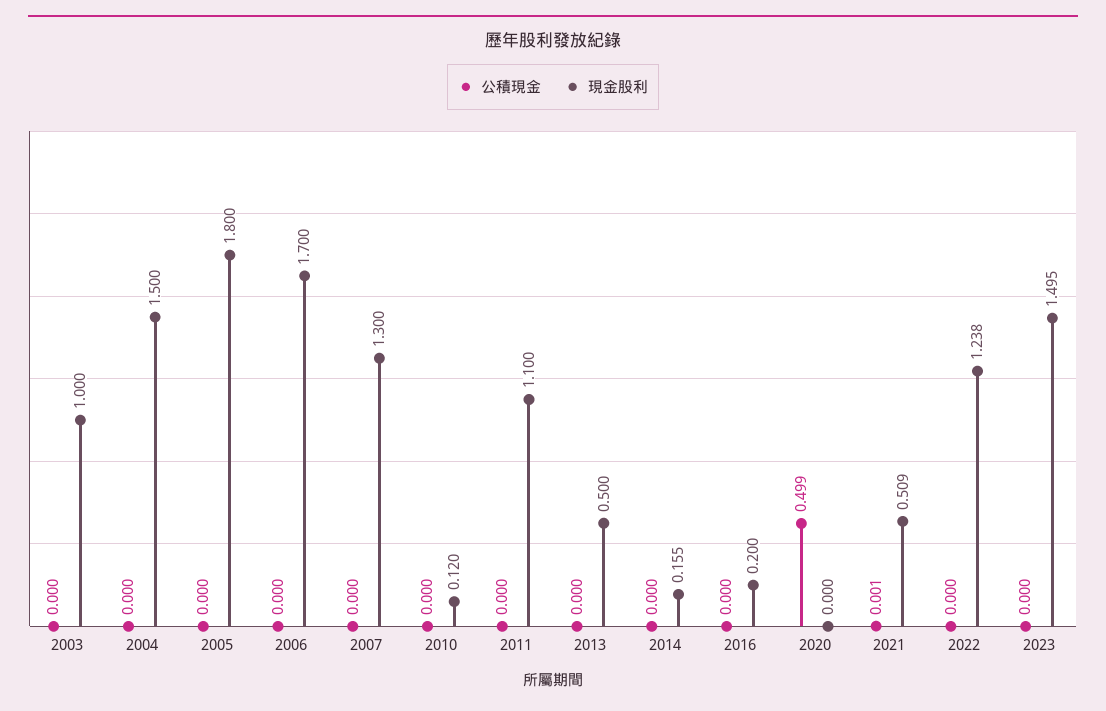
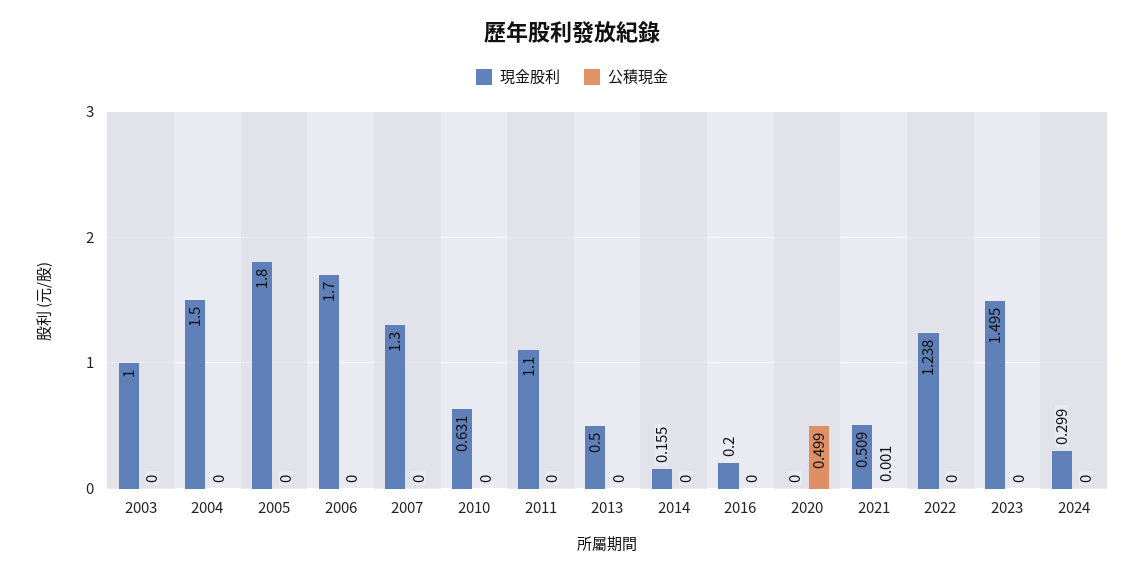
現金股利, 2010: 0.12 -> 0.631
現金股利, 2024: none -> 0.299
公積現金, 2024: none -> 0

